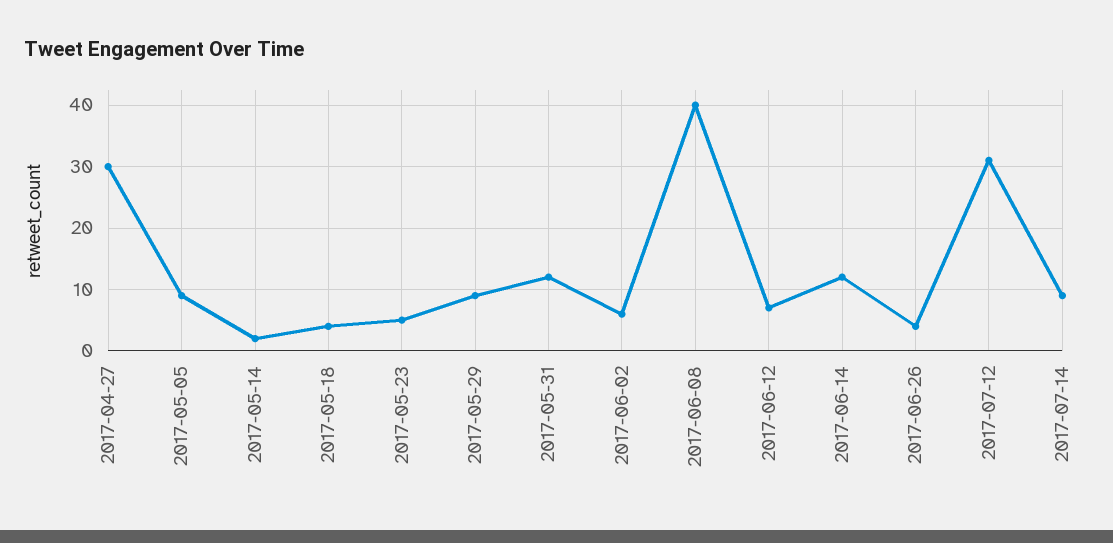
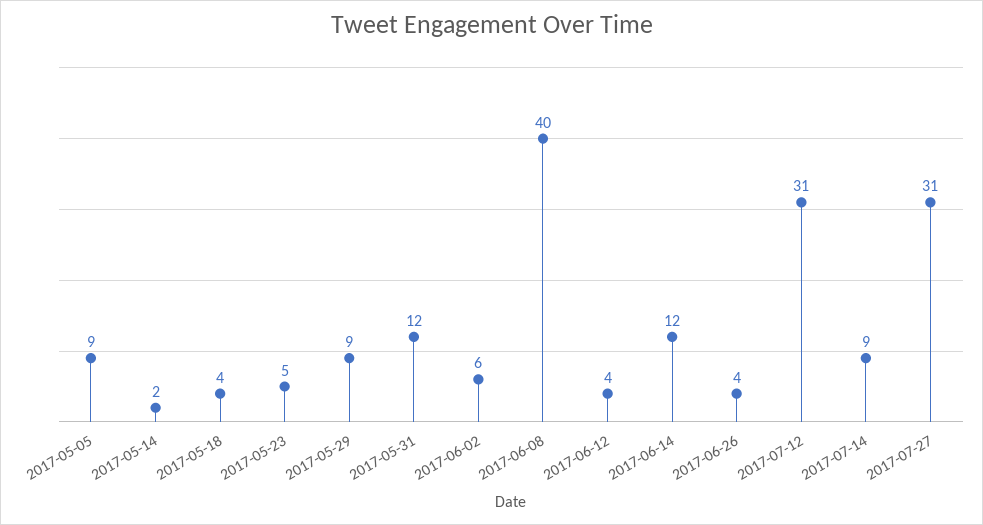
2017-04-27: 30 -> none
2017-06-12: 7 -> 4
2017-07-27: none -> 31

